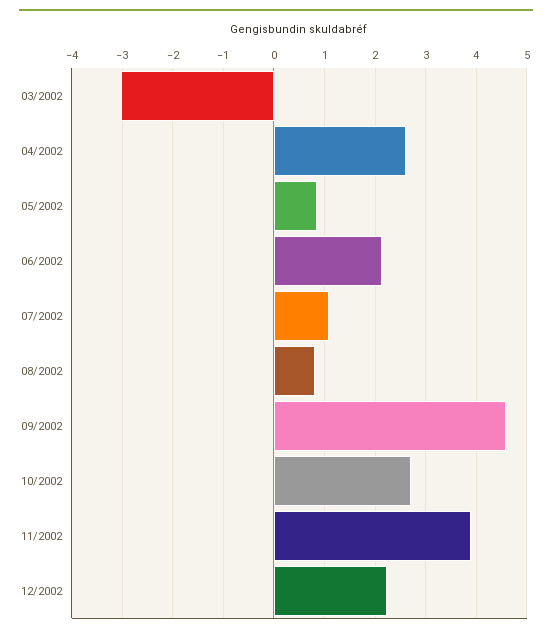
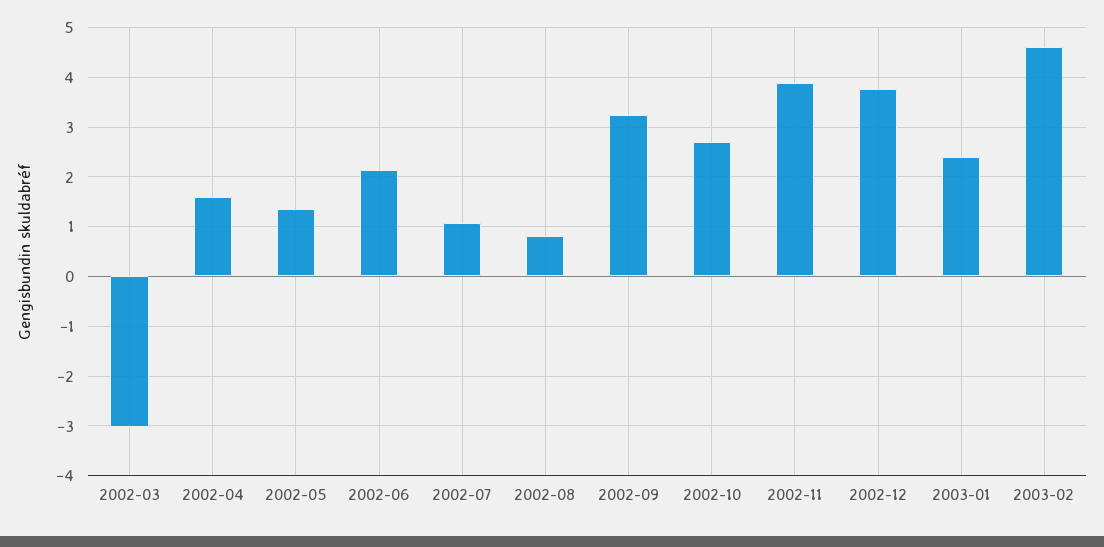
04/2002: 2.6 -> 1.6
05/2002: 0.8 -> 1.4
09/2002: 4.6 -> 3.2
12/2002: 2.2 -> 3.8
2003-01: none -> 2.4
2003-02: none -> 4.6

